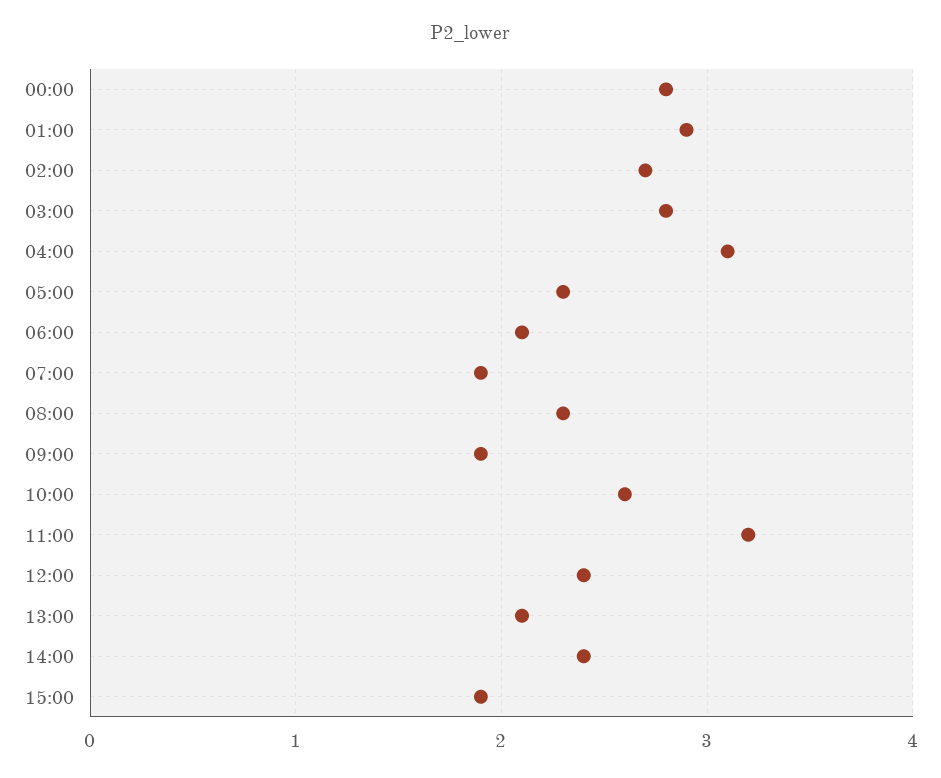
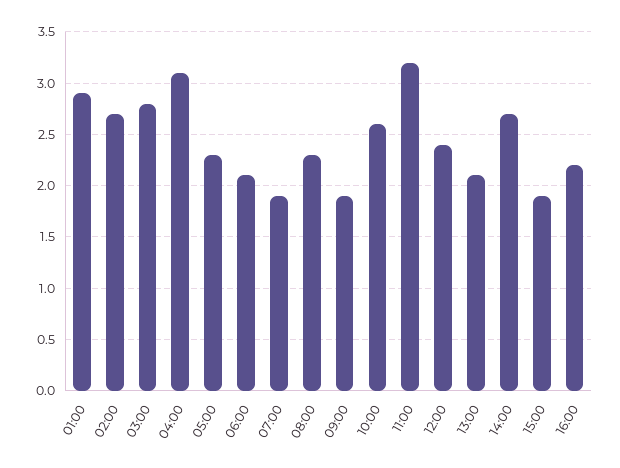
00:00: 2.8 -> none
14:00: 2.4 -> 2.7
16:00: none -> 2.2

